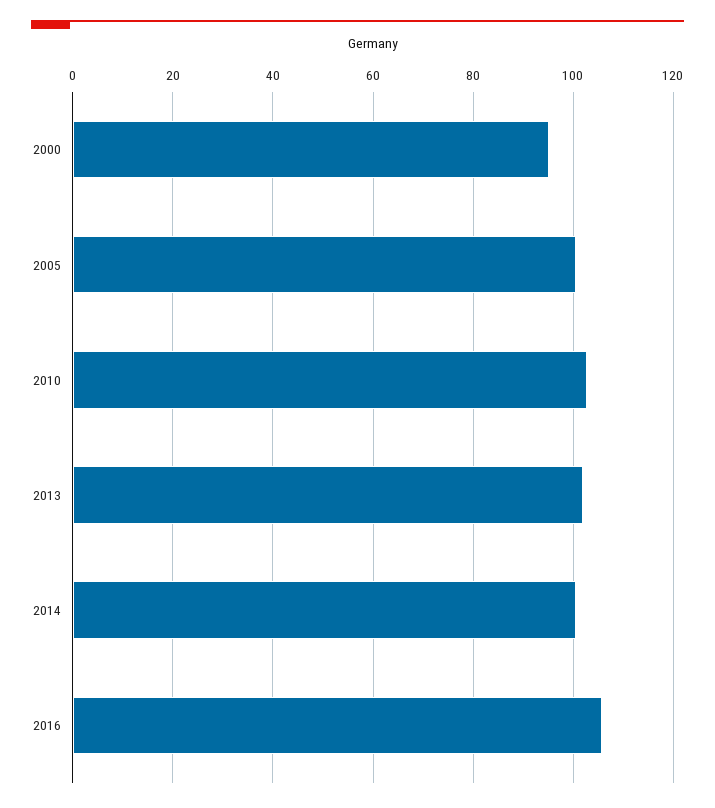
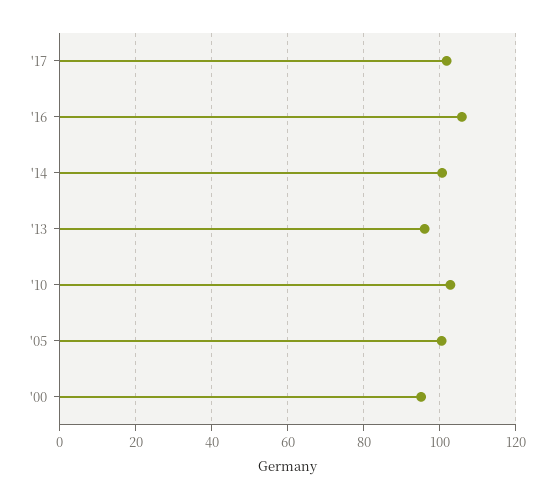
2013: 102 -> 96
'17: none -> 102

